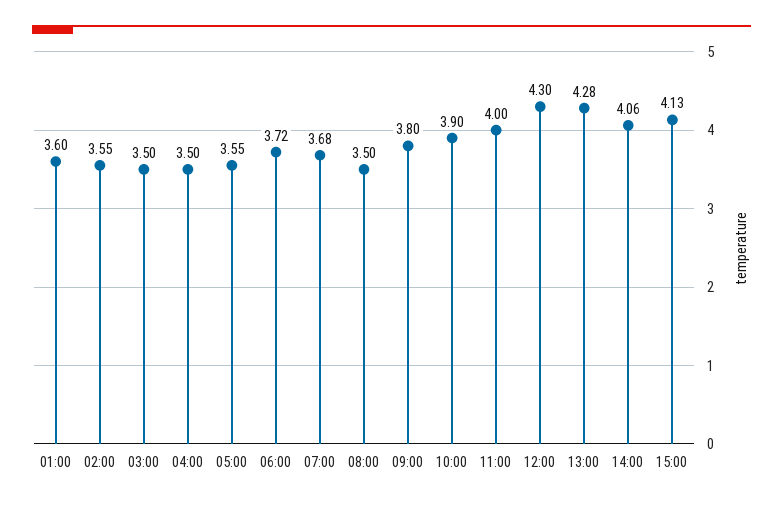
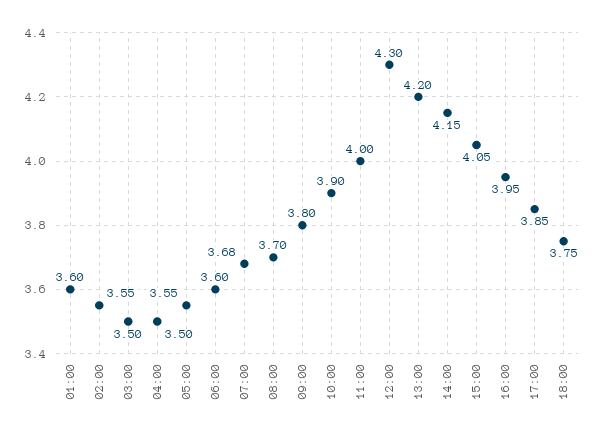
06:00: 3.72 -> 3.6
08:00: 3.5 -> 3.7
13:00: 4.28 -> 4.2
14:00: 4.06 -> 4.15
15:00: 4.13 -> 4.05
16:00: none -> 3.95
17:00: none -> 3.85
18:00: none -> 3.75

